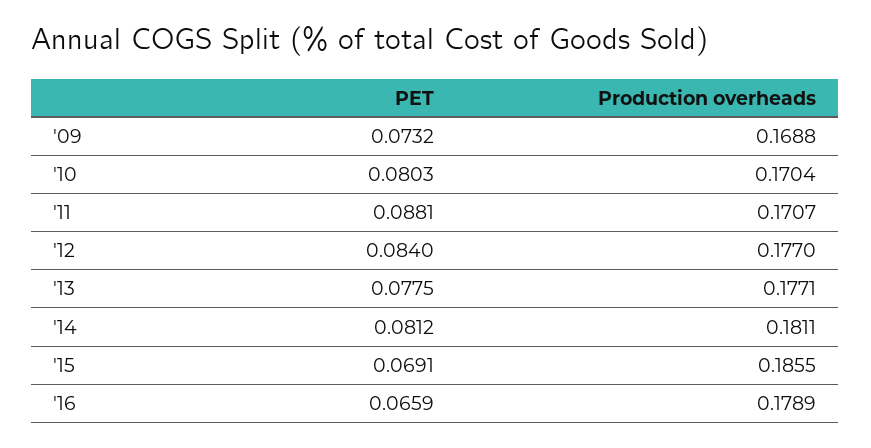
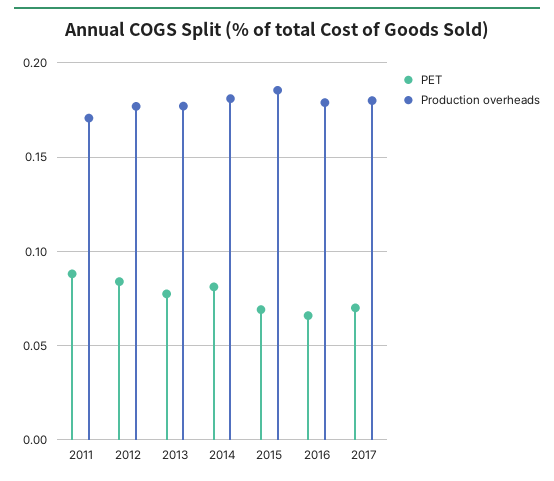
PET, '09: 0.0732 -> none
Production overheads, '09: 0.1688 -> none
PET, '10: 0.0803 -> none
Production overheads, '10: 0.1704 -> none
PET, 2017: none -> 0.07
Production overheads, 2017: none -> 0.18

